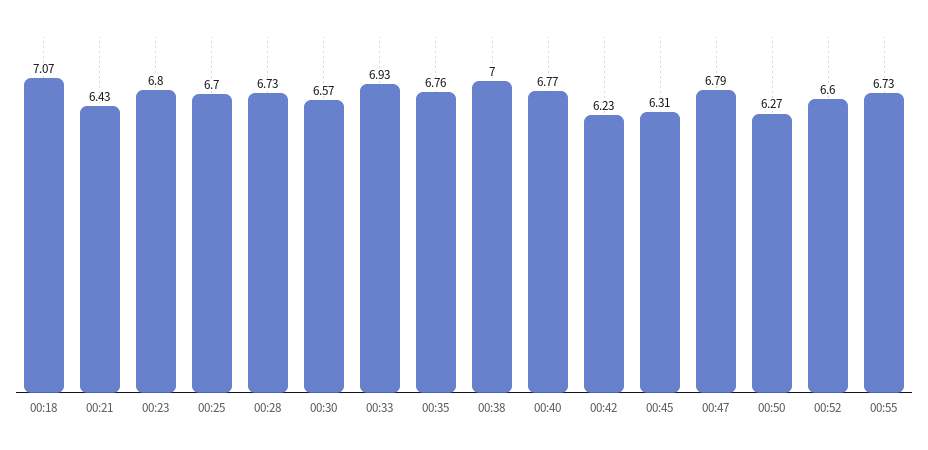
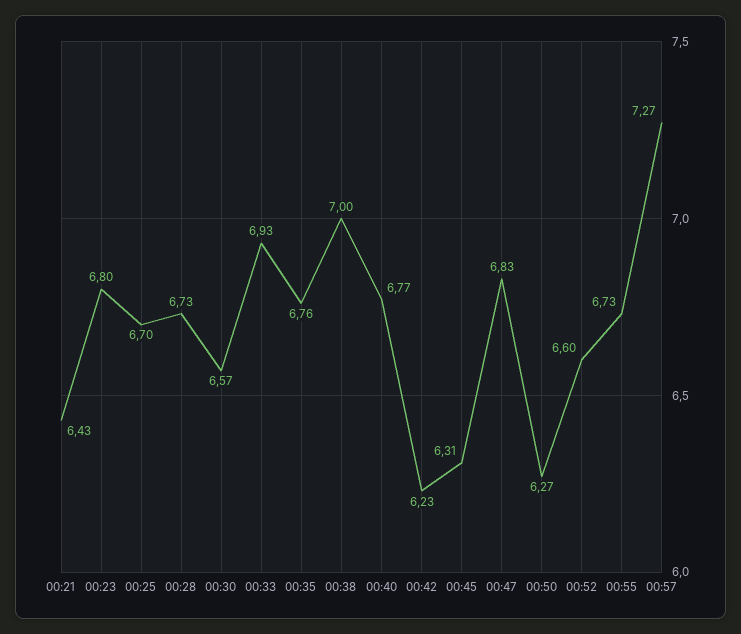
00:18: 7.07 -> none
00:47: 6.79 -> 6.83
00:57: none -> 7.27

